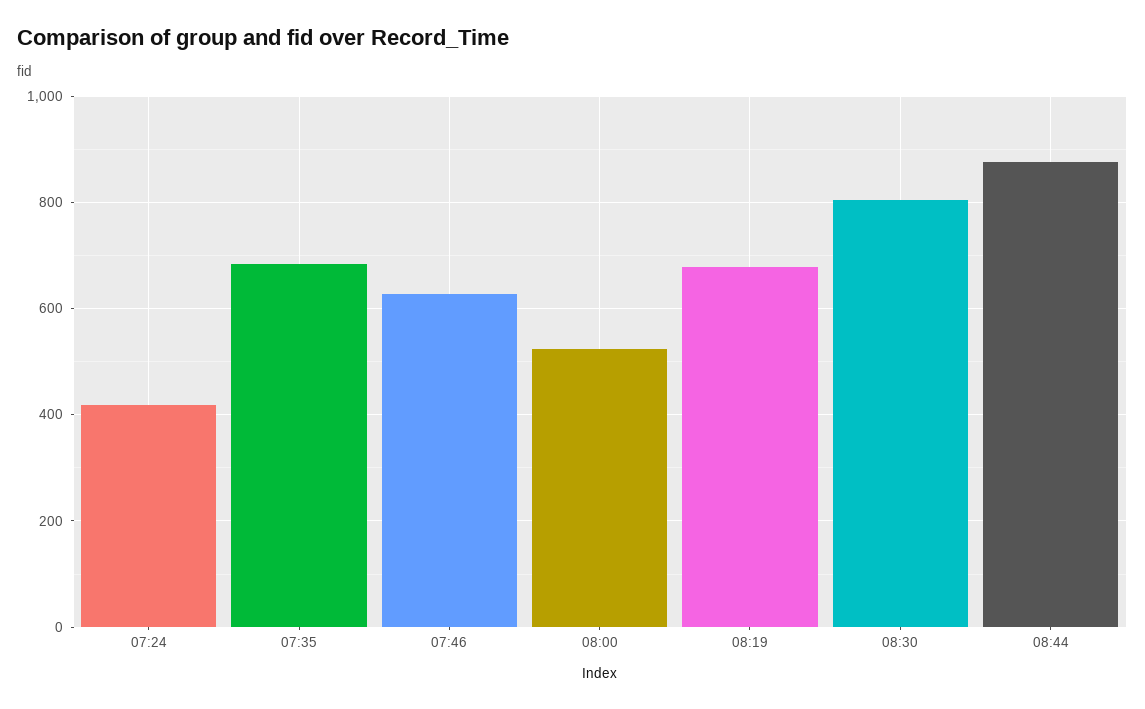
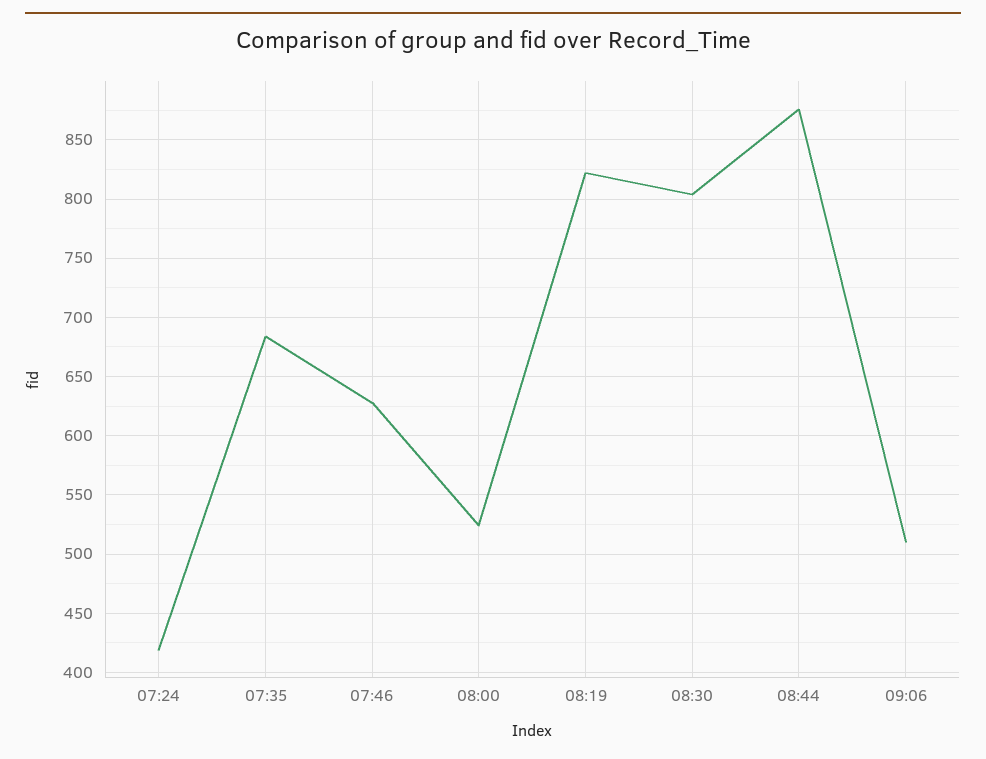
08:19: 680 -> 820
09:06: none -> 510

